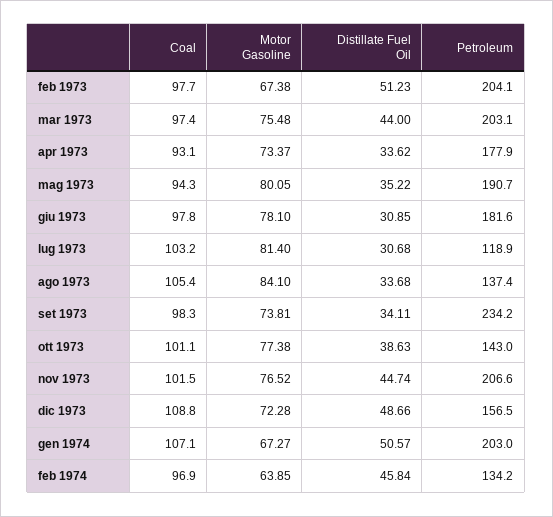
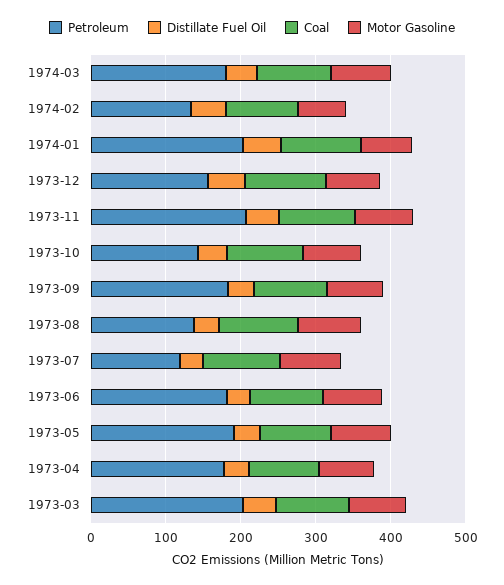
Coal, feb 1973: 97.7 -> none
Motor Gasoline, feb 1973: 67.38 -> none
Distillate Fuel Oil, feb 1973: 51.23 -> none
Petroleum, feb 1973: 204.1 -> none
Petroleum, set 1973: 234.2 -> 180
Petroleum, 1974-03: none -> 180
Distillate Fuel Oil, 1974-03: none -> 40
Coal, 1974-03: none -> 100
Motor Gasoline, 1974-03: none -> 80

